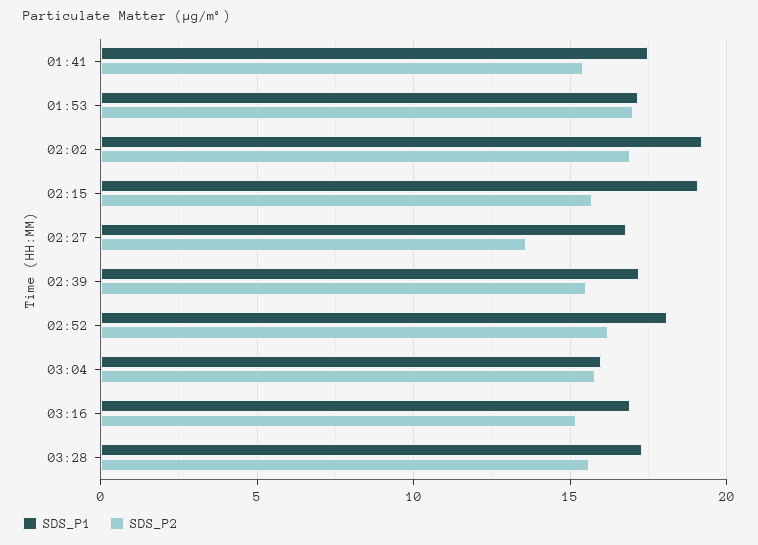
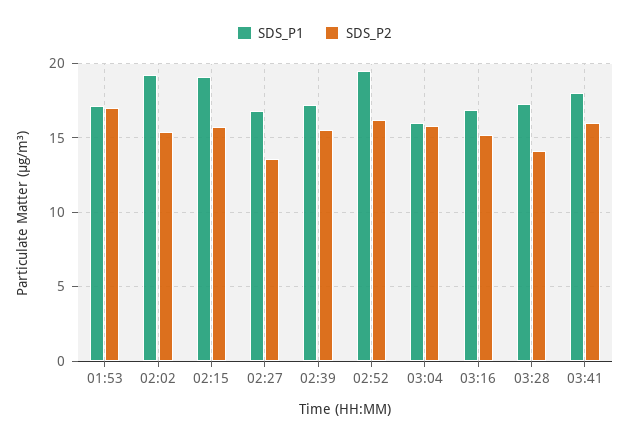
SDS_P1, 01:41: 17.5 -> none
SDS_P2, 01:41: 15.5 -> none
SDS_P2, 02:02: 17 -> 15.5
SDS_P1, 02:52: 18 -> 19.5
SDS_P2, 03:28: 15.5 -> 14
SDS_P1, 03:41: none -> 18
SDS_P2, 03:41: none -> 16

